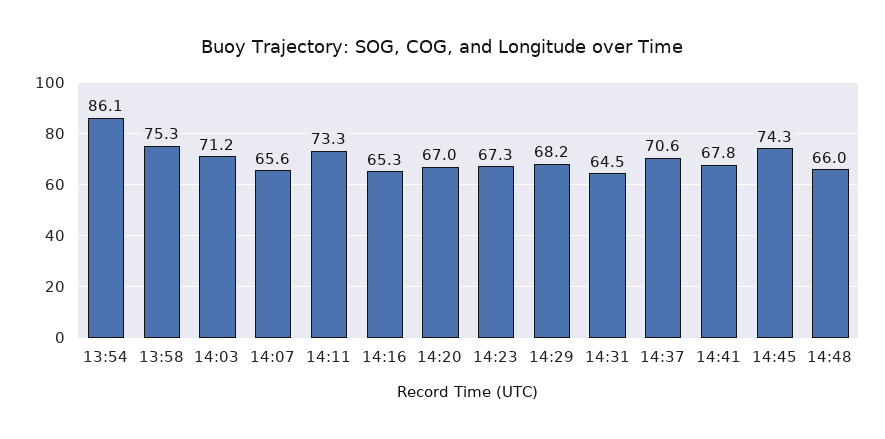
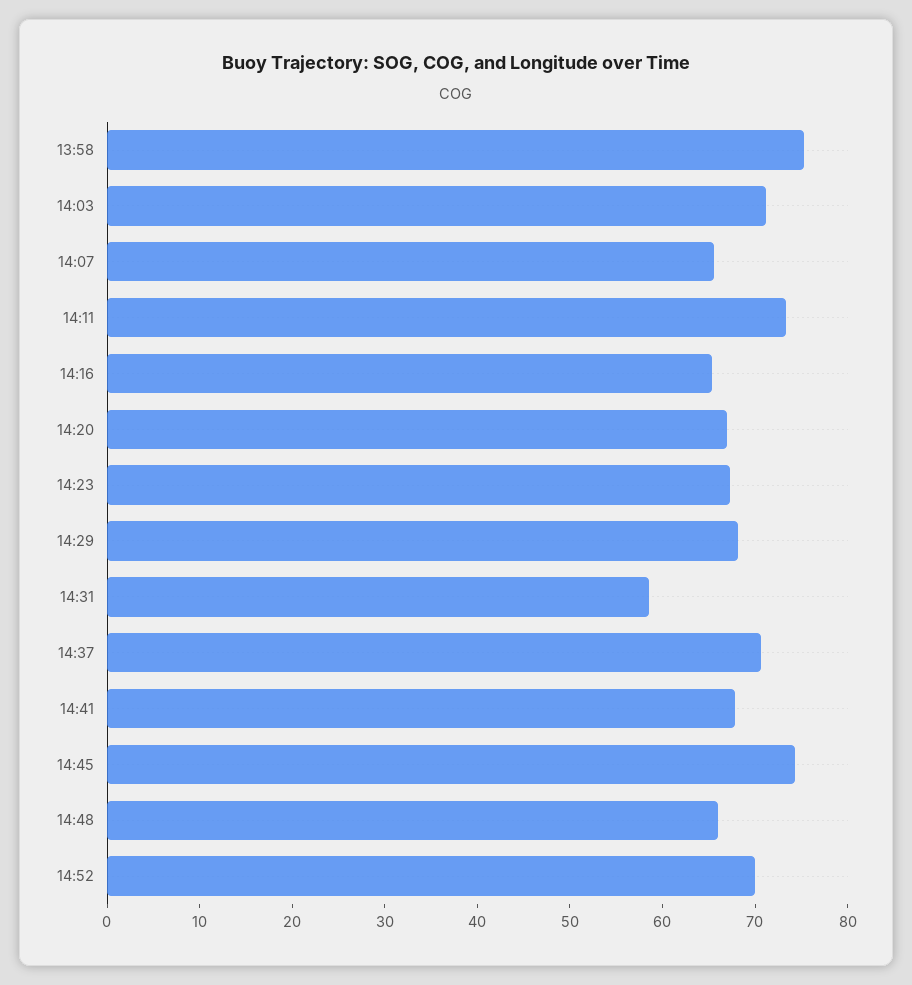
13:54: 86.1 -> none
14:31: 64.5 -> 58
14:52: none -> 70

